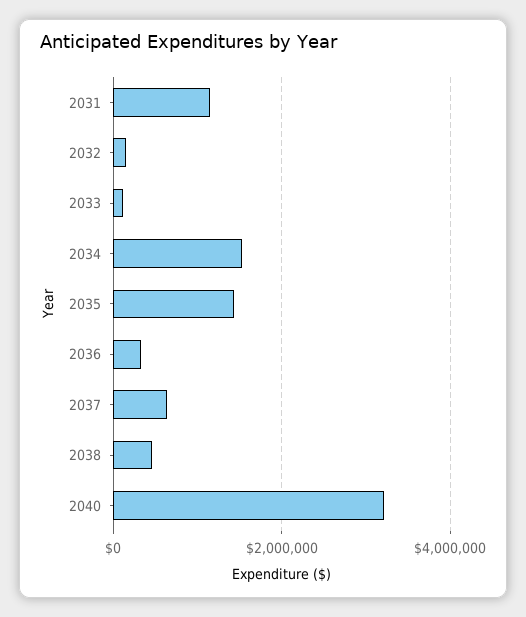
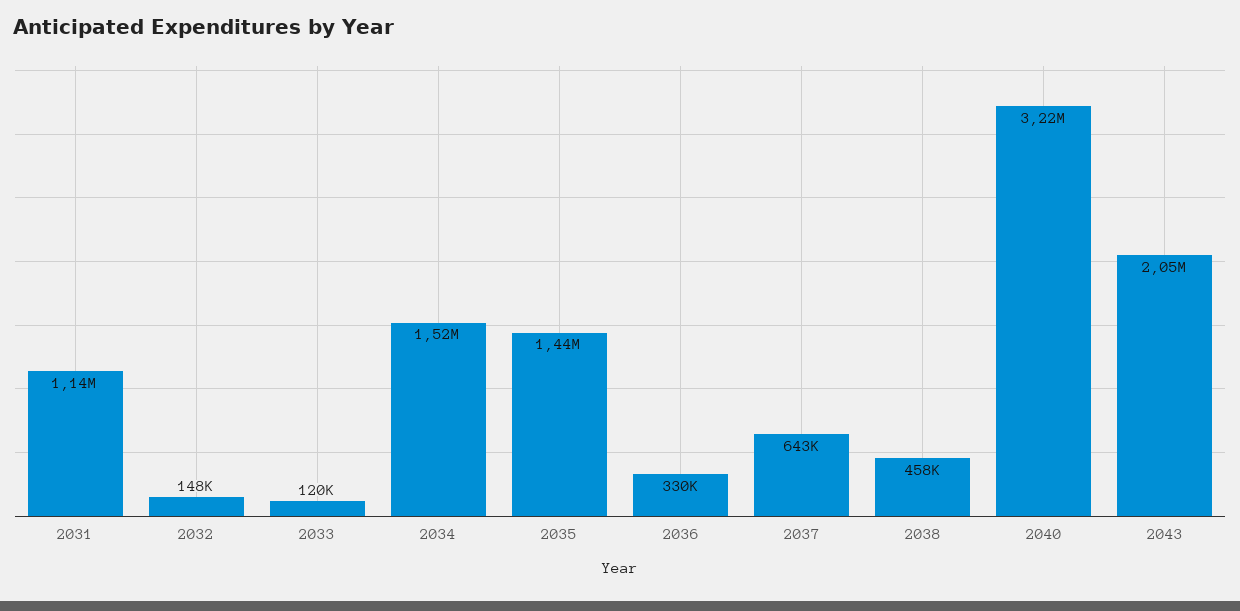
2043: none -> 2050000

